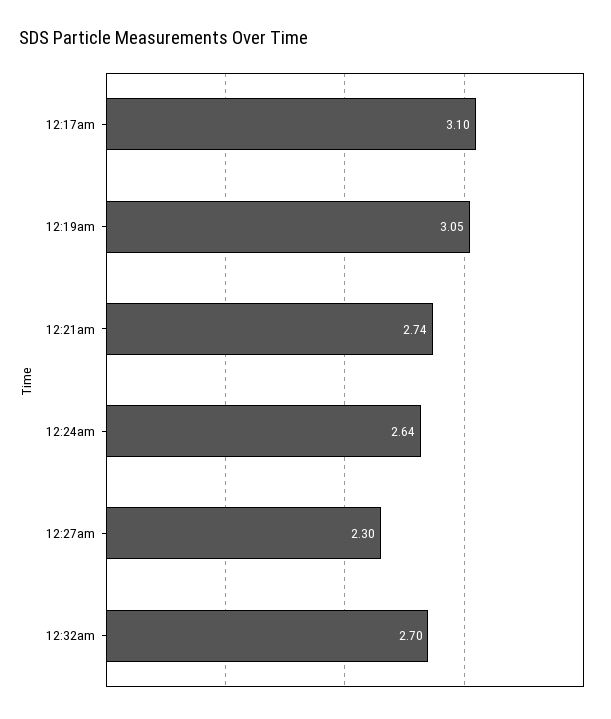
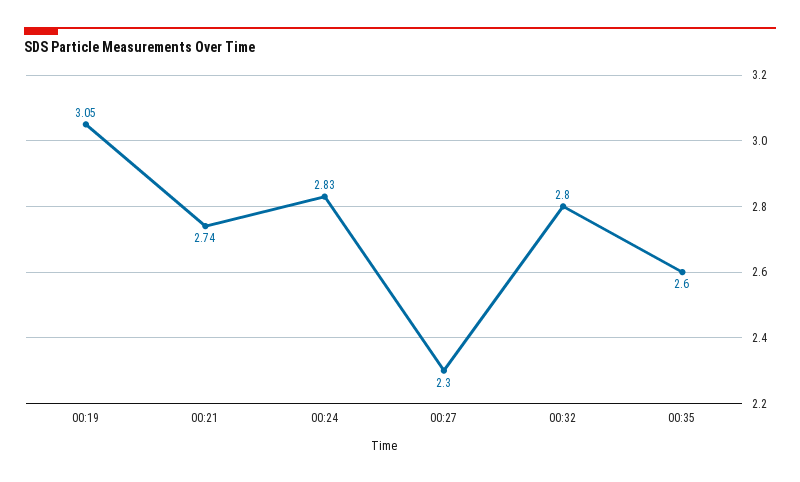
12:17am: 3.1 -> none
12:24am: 2.64 -> 2.83
12:32am: 2.7 -> 2.8
00:35: none -> 2.6

